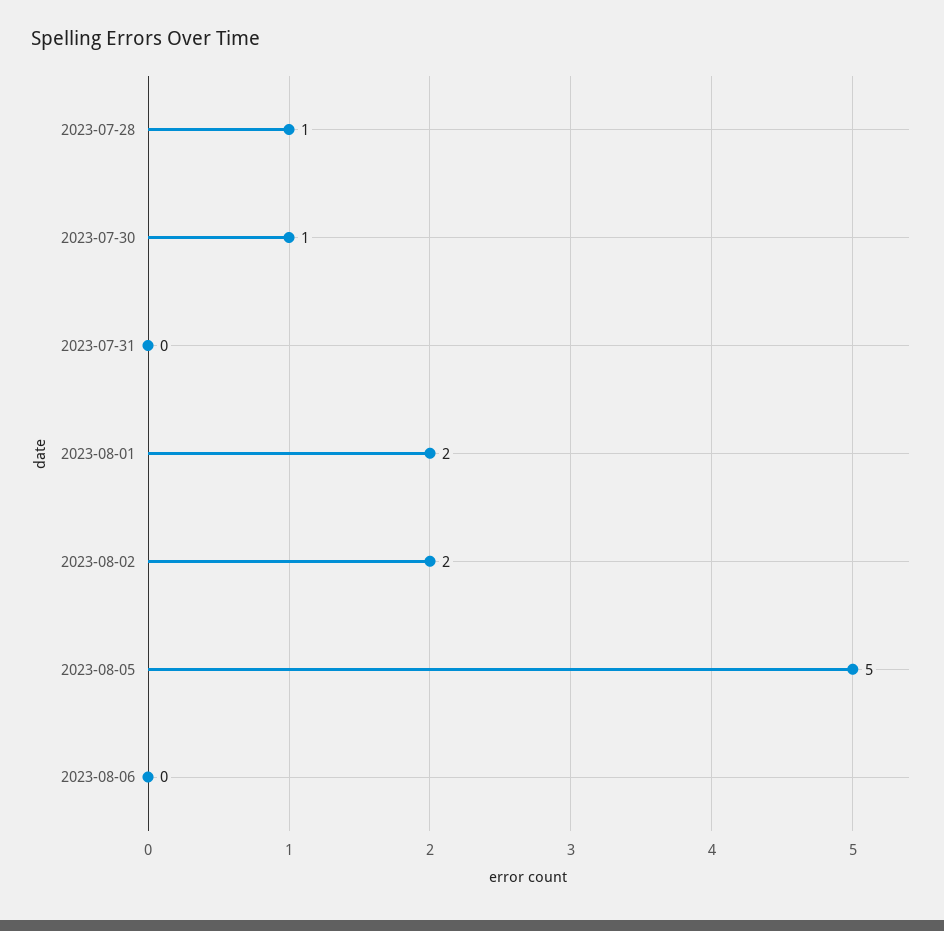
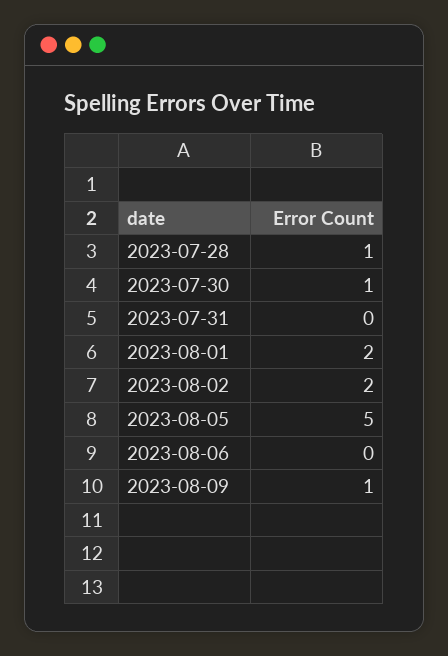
2023-08-09: none -> 1

